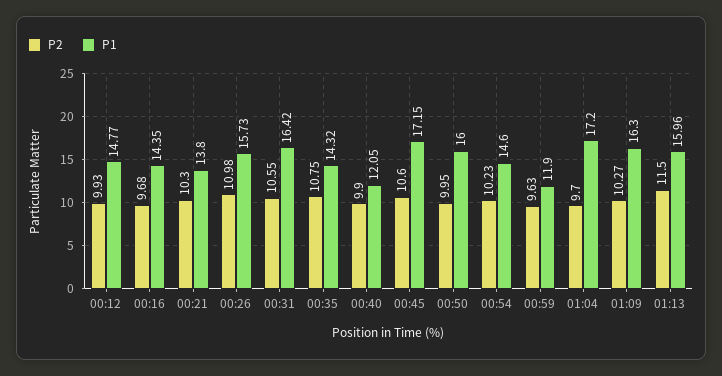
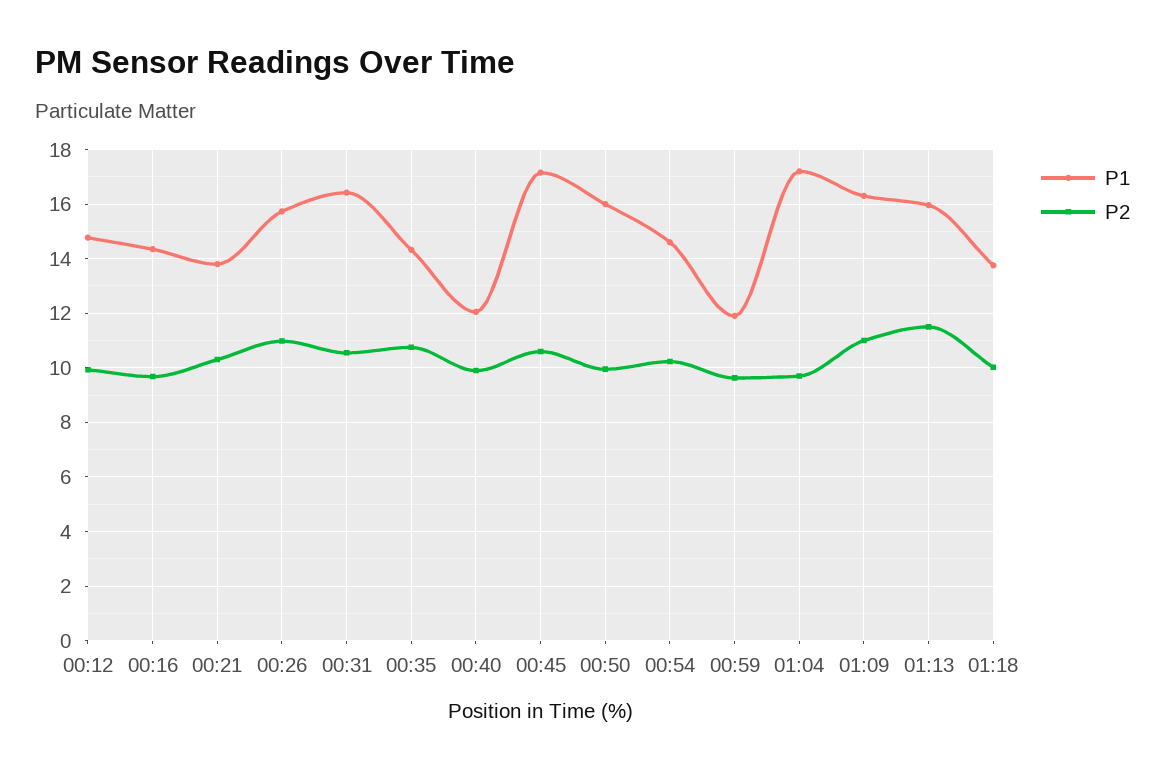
P2, 01:09: 10.27 -> 11
P1, 01:18: none -> 13.75
P2, 01:18: none -> 10

